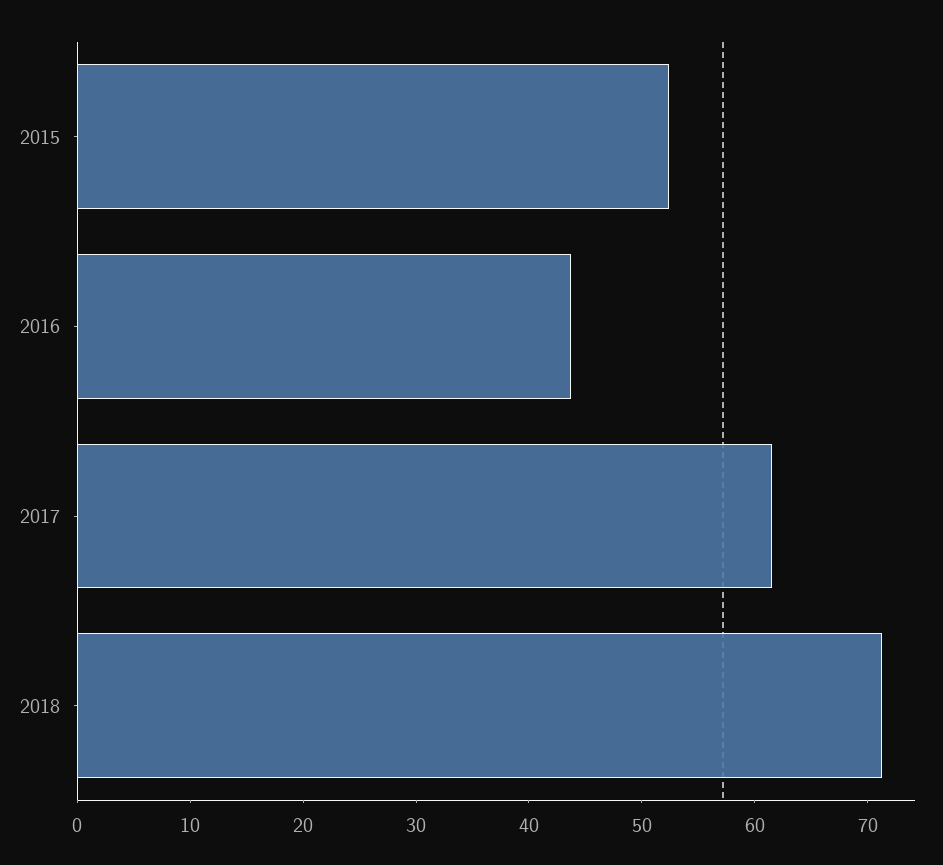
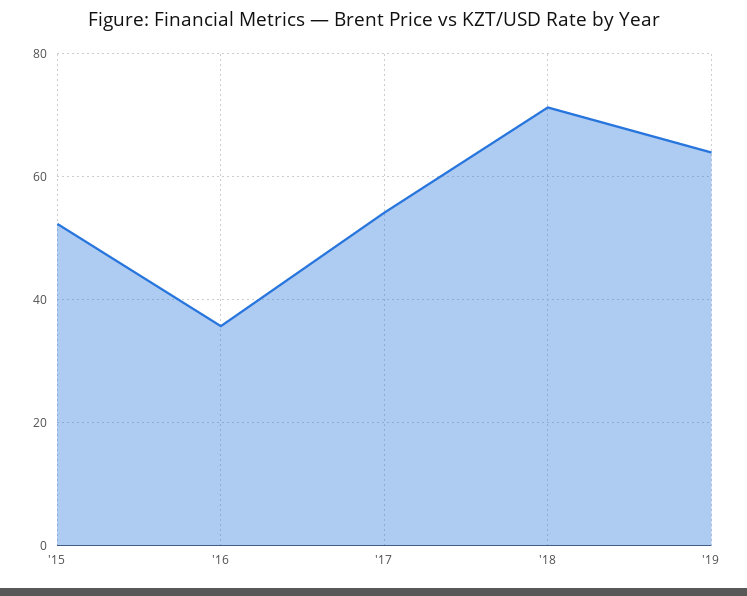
2016: 44 -> 36
2017: 62 -> 54
'19: none -> 64

